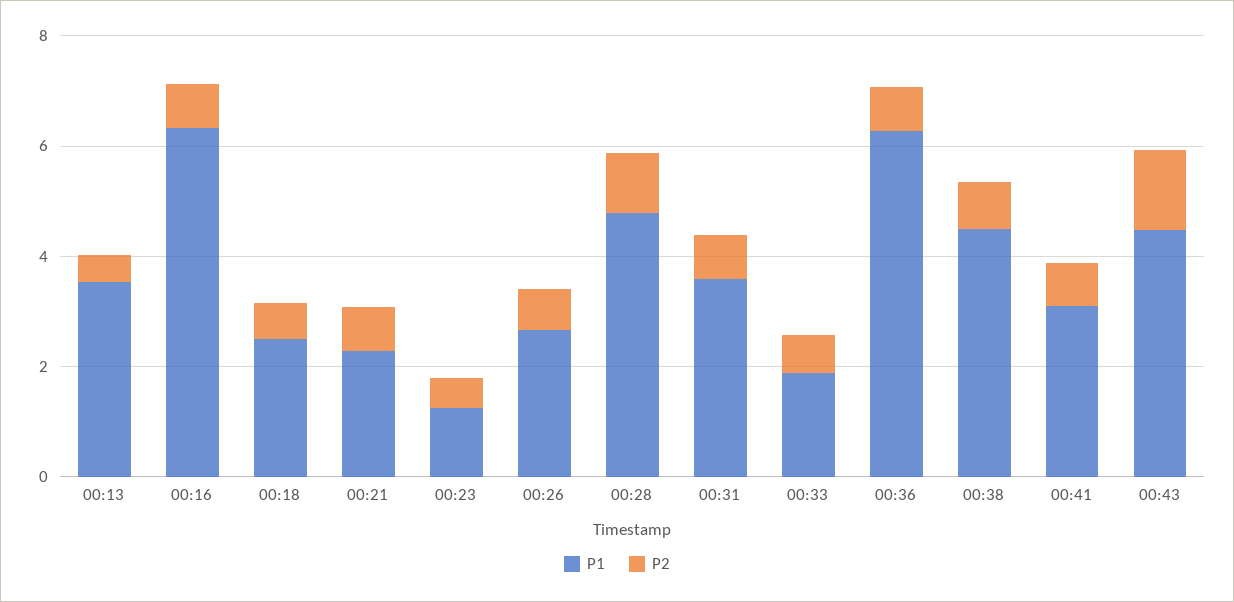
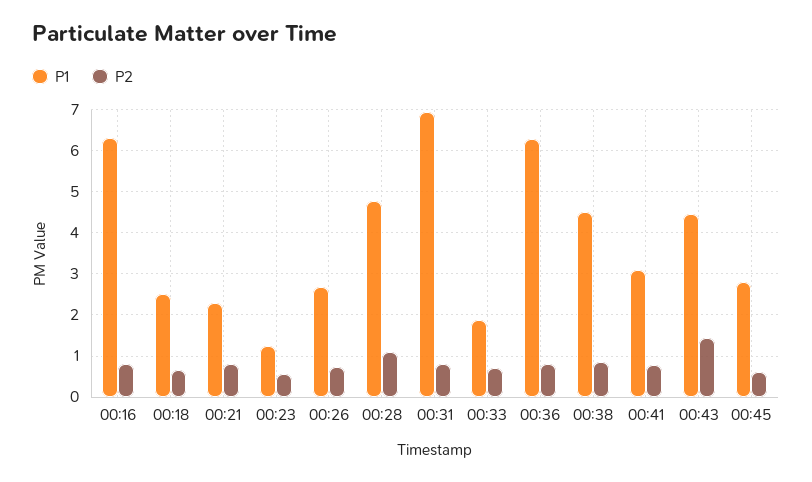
P1, 00:13: 3.5 -> none
P2, 00:13: 0.5 -> none
P1, 00:31: 3.5 -> 7
P1, 00:45: none -> 2.8
P2, 00:45: none -> 0.6

